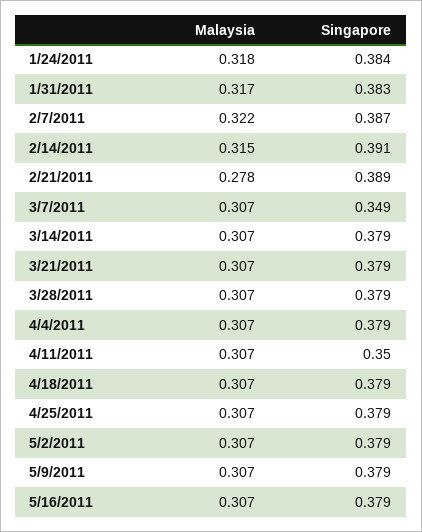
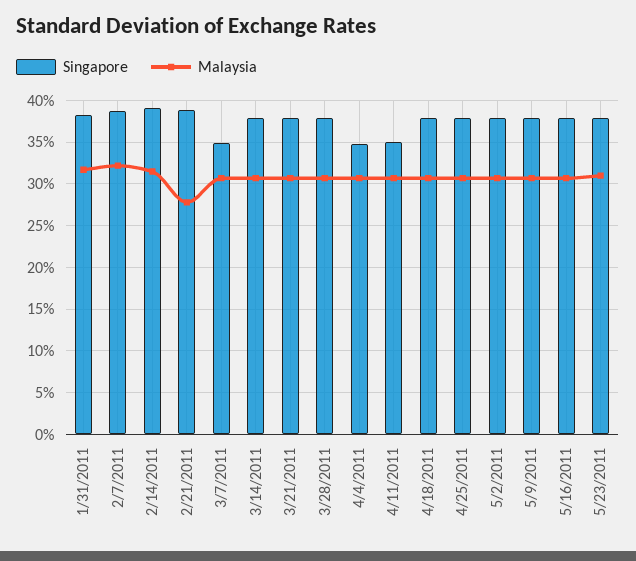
Malaysia, 1/24/2011: 0.318 -> none
Singapore, 1/24/2011: 0.384 -> none
Singapore, 4/4/2011: 0.379 -> 0.35
Singapore, 5/23/2011: none -> 0.38
Malaysia, 5/23/2011: none -> 0.31

